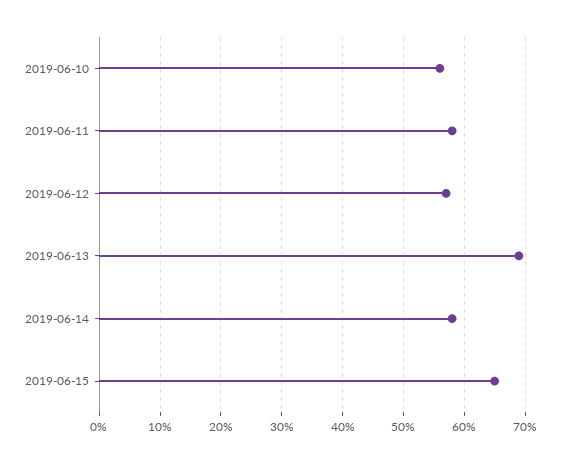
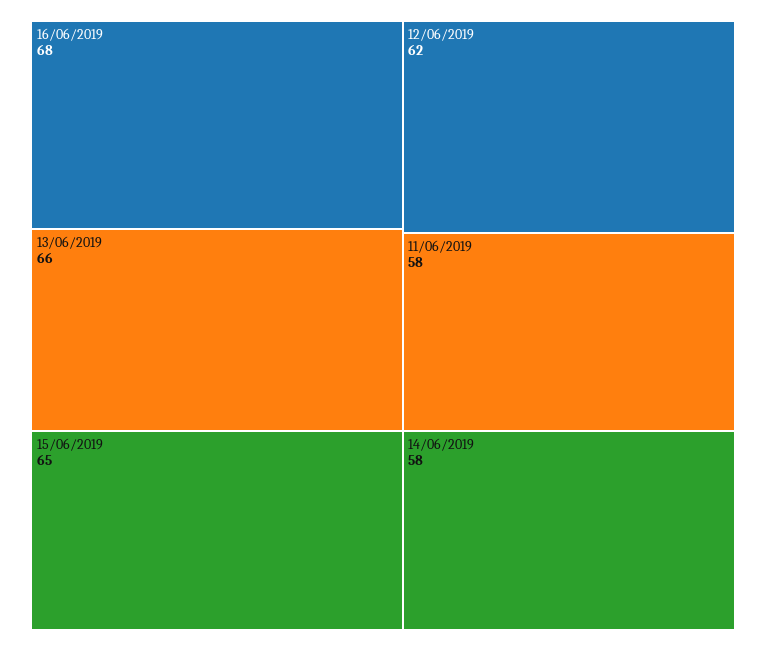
2019-06-10: 56 -> none
2019-06-12: 57 -> 62
2019-06-13: 69 -> 66
16/06/2019: none -> 68

